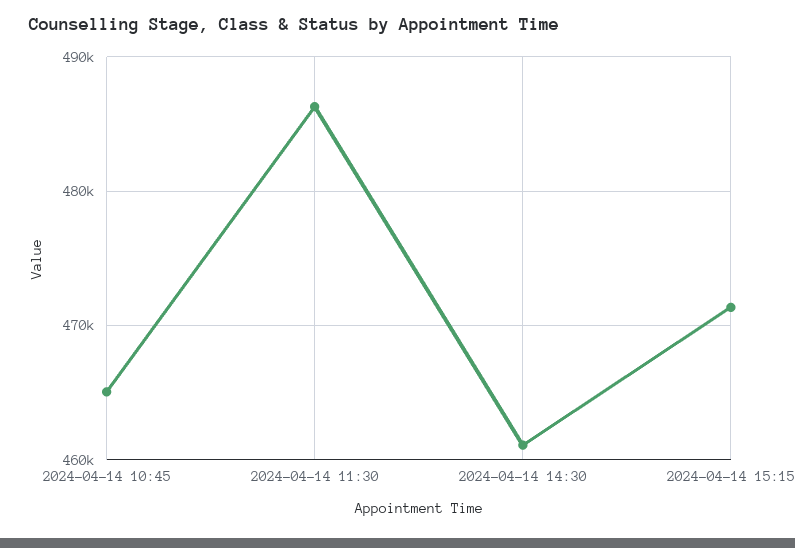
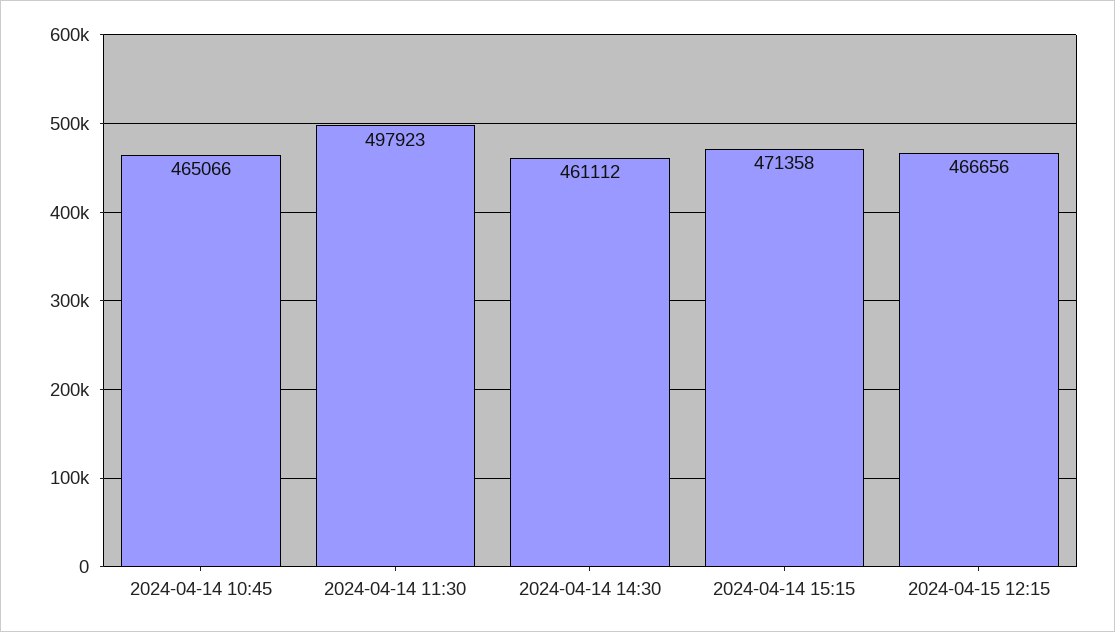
2024-04-14 11:30: 486000 -> 497923
2024-04-15 12:15: none -> 466656

